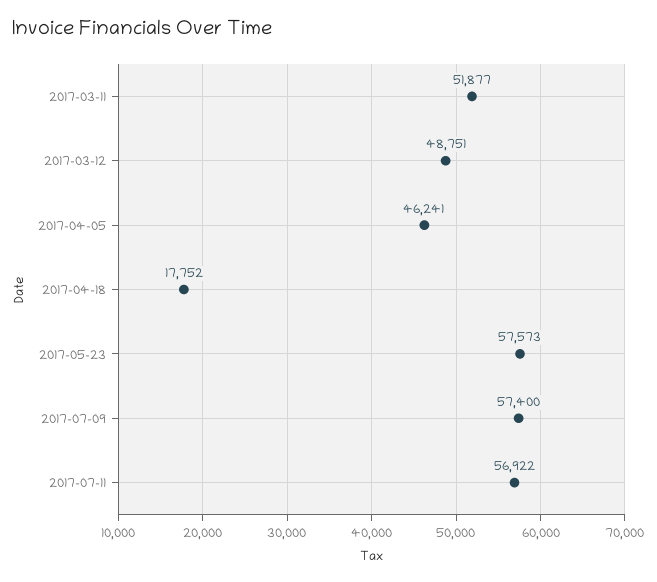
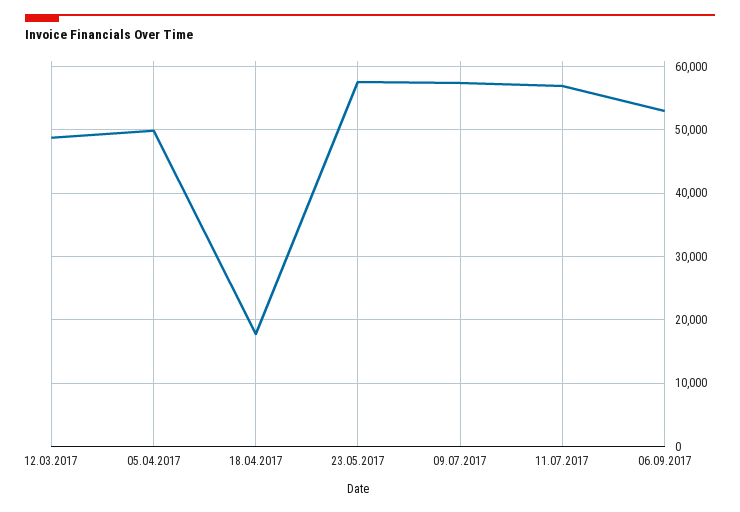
2017-03-11: 51877 -> none
2017-04-05: 46241 -> 50000
06.09.2017: none -> 53000

